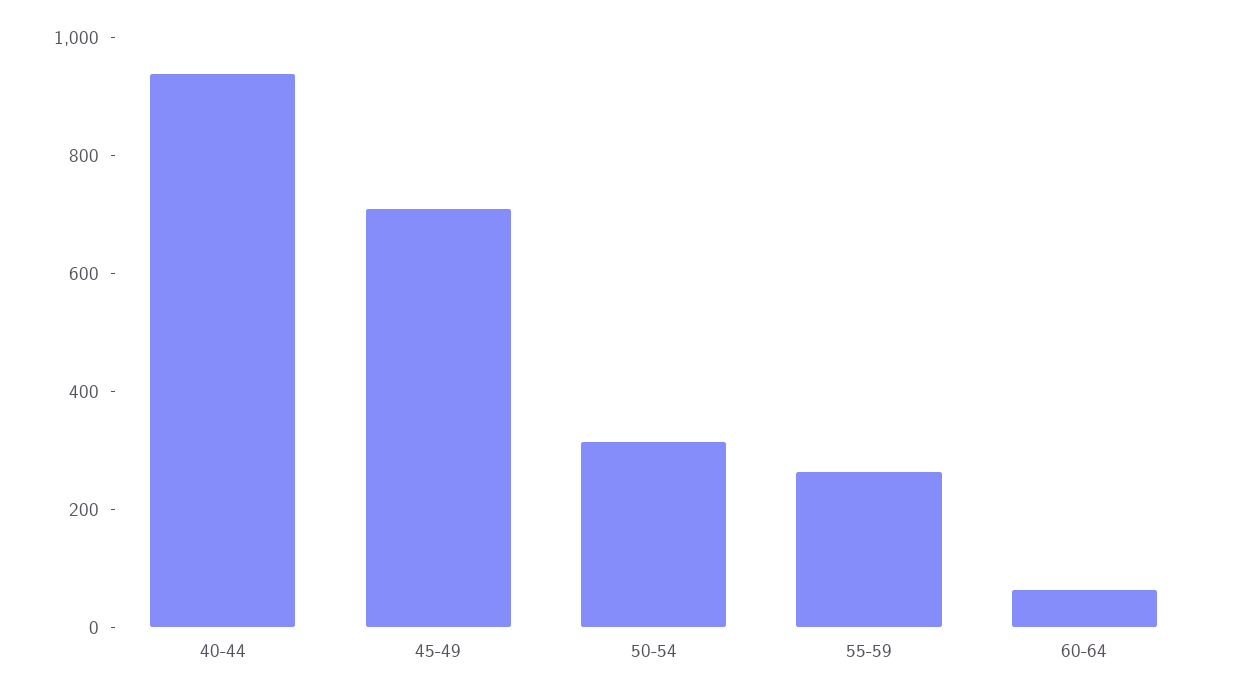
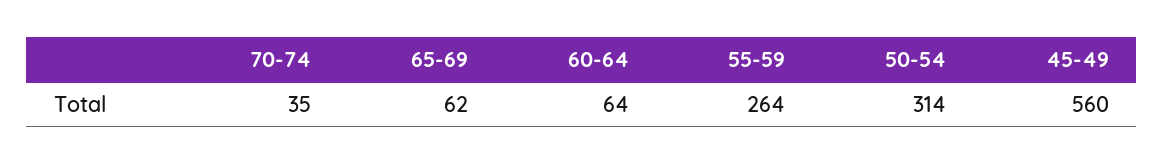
40-44: 950 -> none
45-49: 700 -> 560
70-74: none -> 35
65-69: none -> 62

